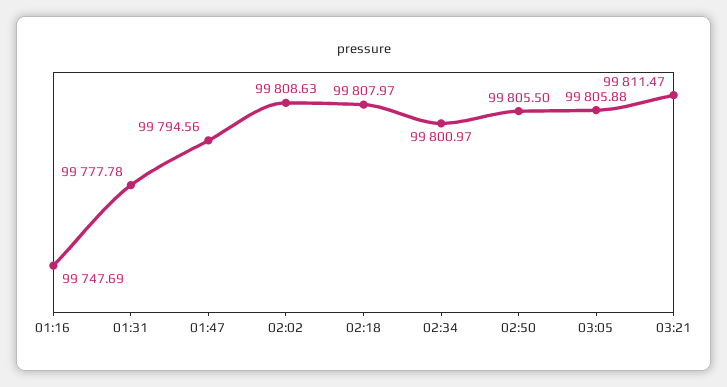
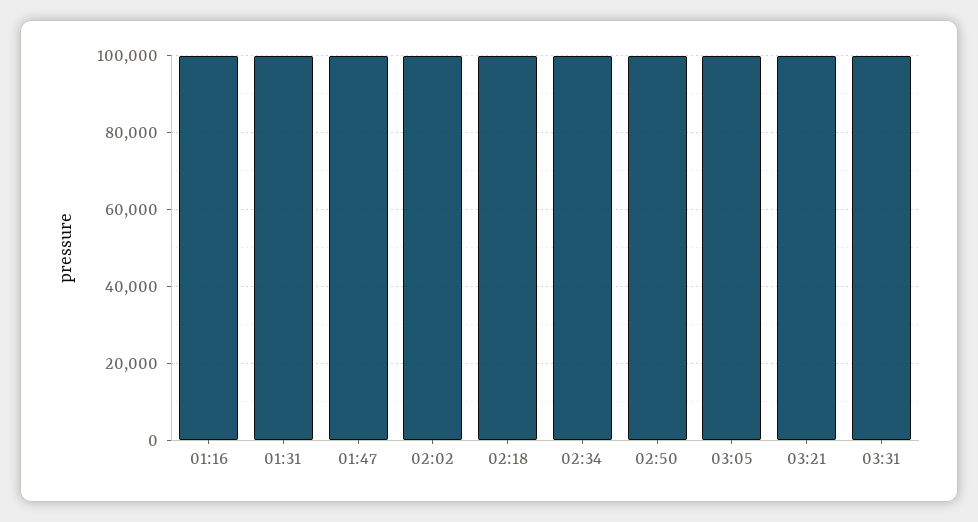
03:31: none -> 100000

